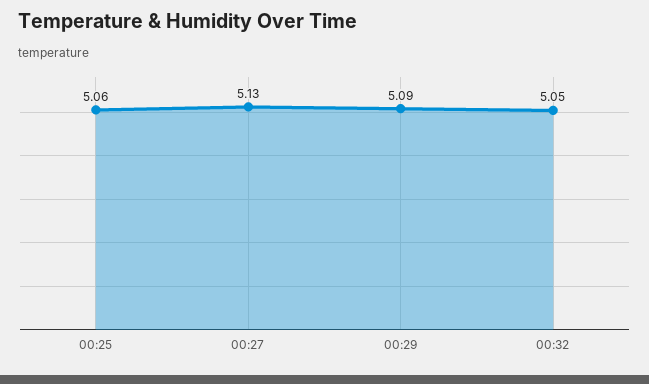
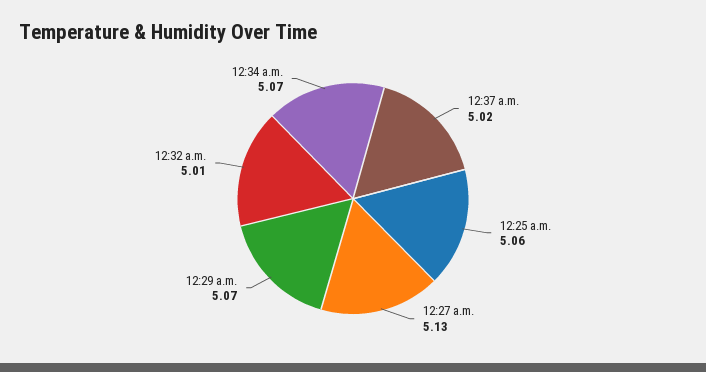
00:29: 5.09 -> 5.07
00:32: 5.05 -> 5.01
12:37 a.m.: none -> 5.02
12:34 a.m.: none -> 5.07

